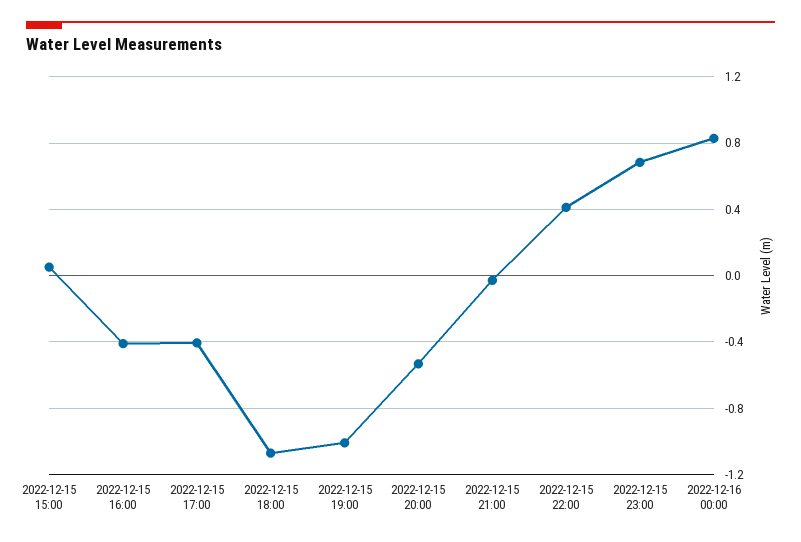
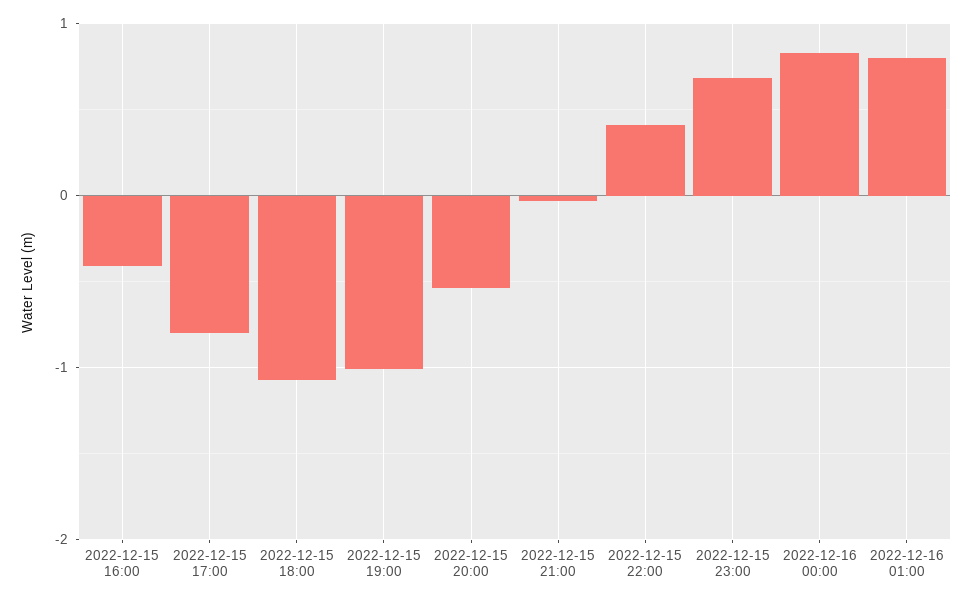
2022-12-15 15:00: 0.05 -> none
2022-12-15 17:00: -0.4 -> -0.8
2022-12-16 01:00: none -> 0.8

